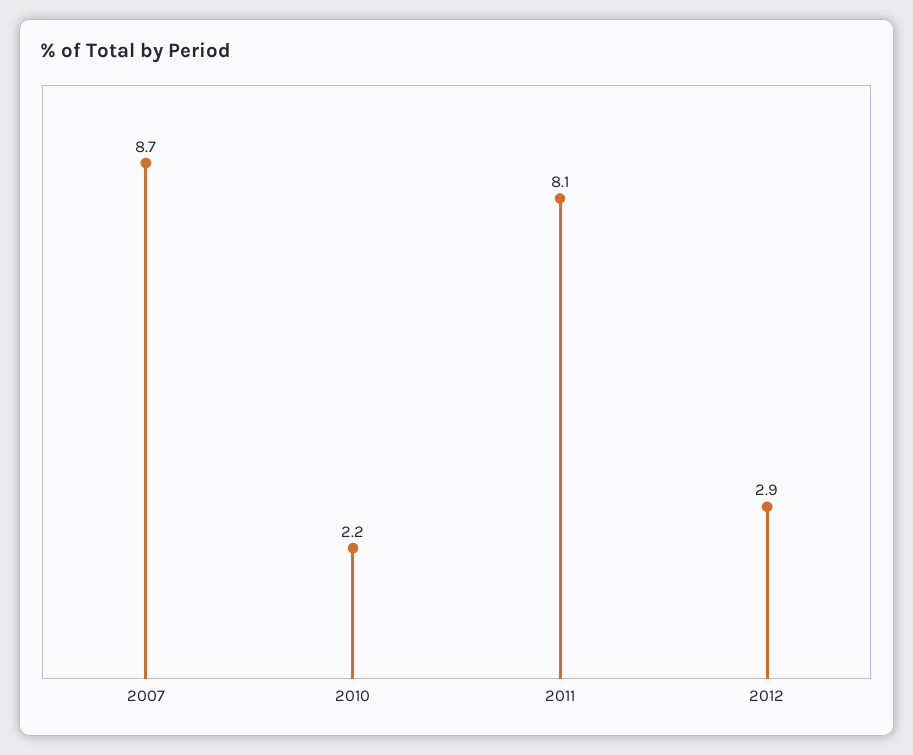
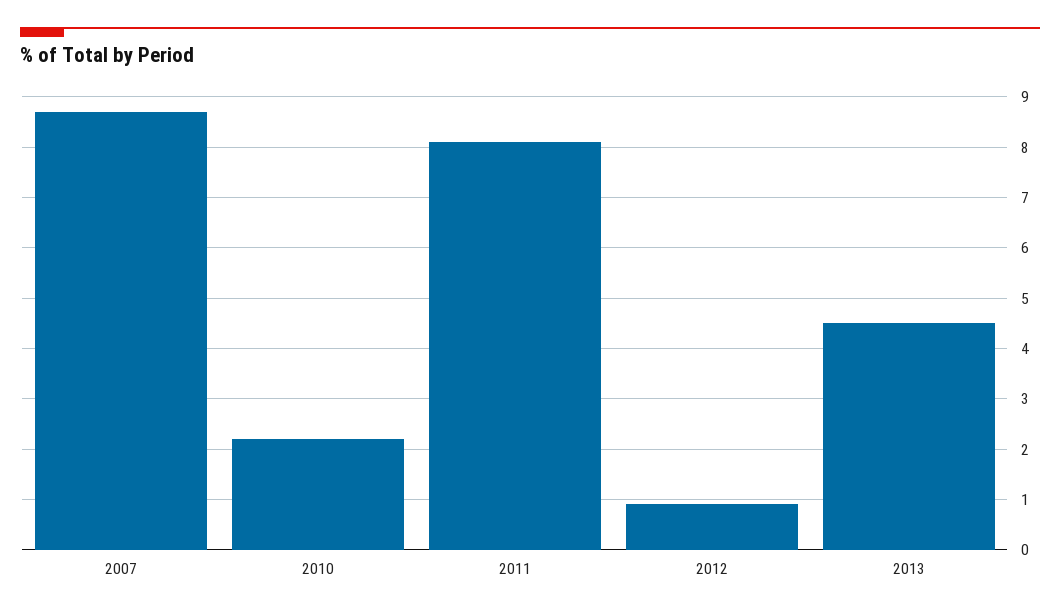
2012: 2.9 -> 1
2013: none -> 4.5

